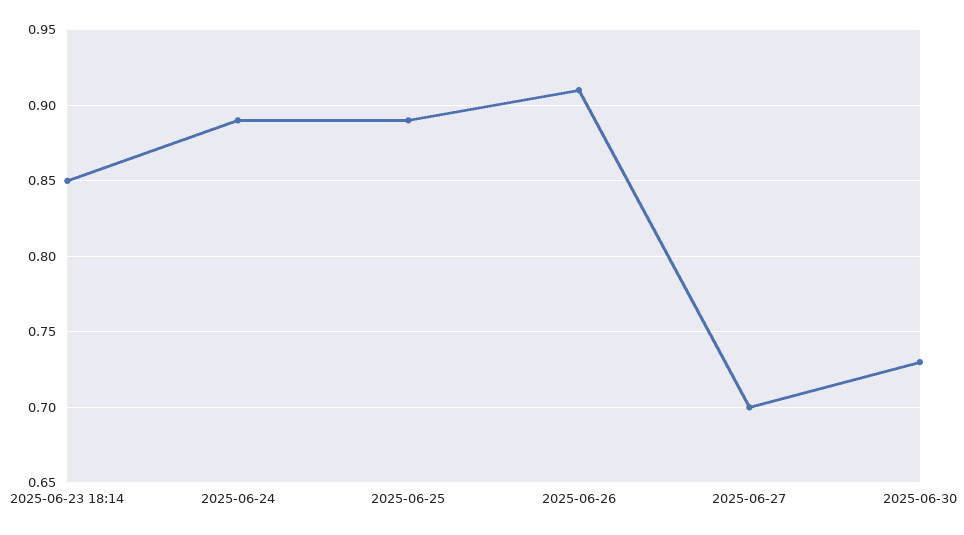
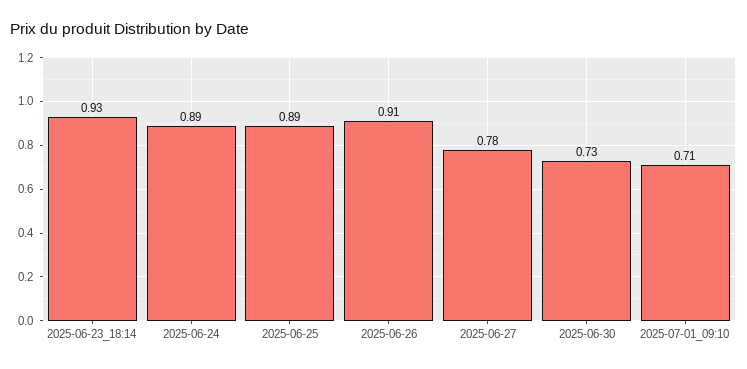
2025-06-23 18:14: 0.85 -> 0.93
2025-06-27: 0.7 -> 0.78
2025-07-01_09:10: none -> 0.71

